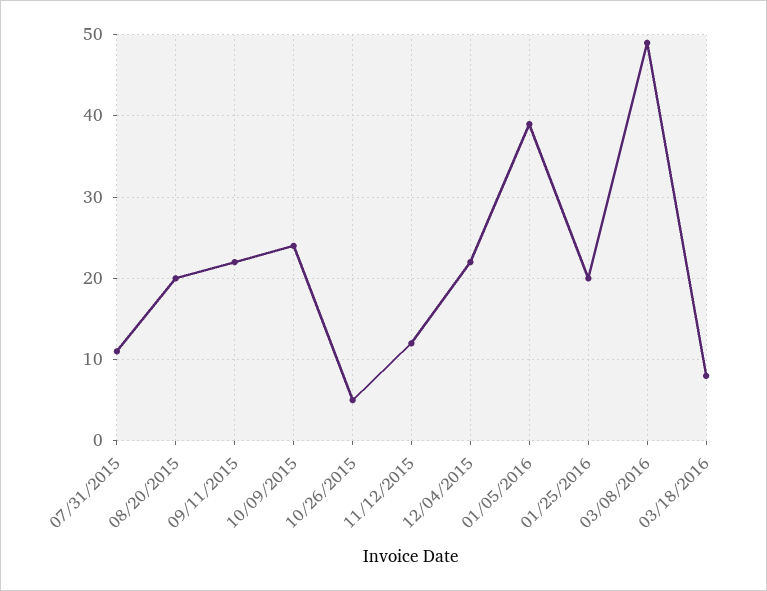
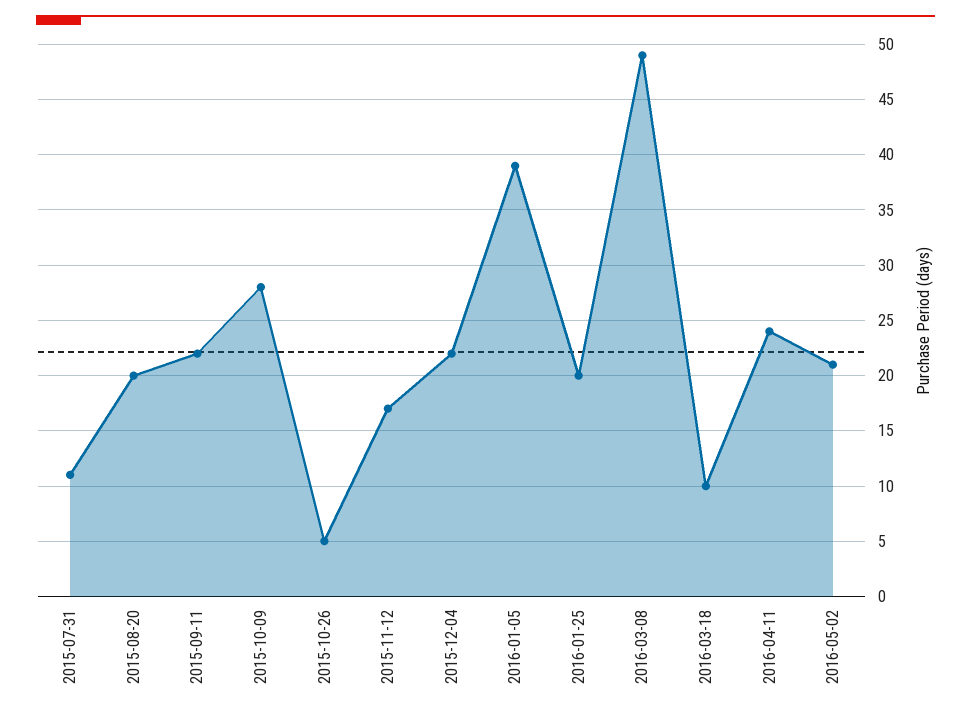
10/09/2015: 24 -> 28
11/12/2015: 12 -> 17
03/18/2016: 8 -> 10
2016-04-11: none -> 24
2016-05-02: none -> 21

